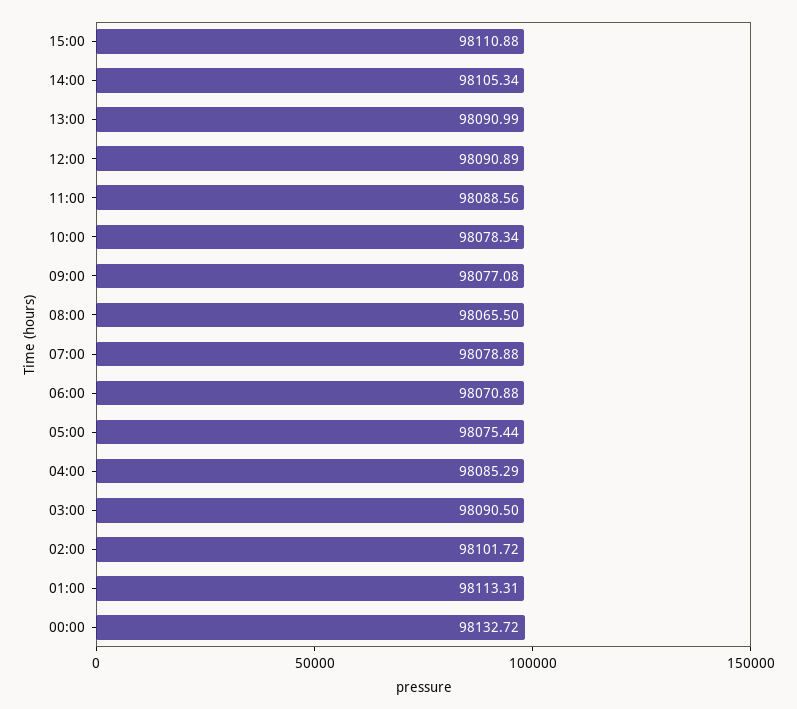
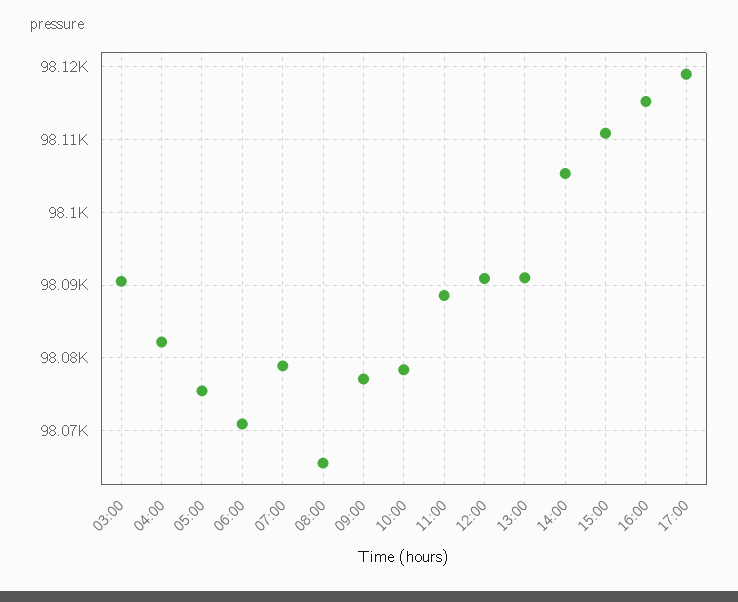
04:00: 98085.29 -> 98082
02:00: 98101.72 -> none
01:00: 98113.31 -> none
00:00: 98132.72 -> none
16:00: none -> 98115
17:00: none -> 98119

